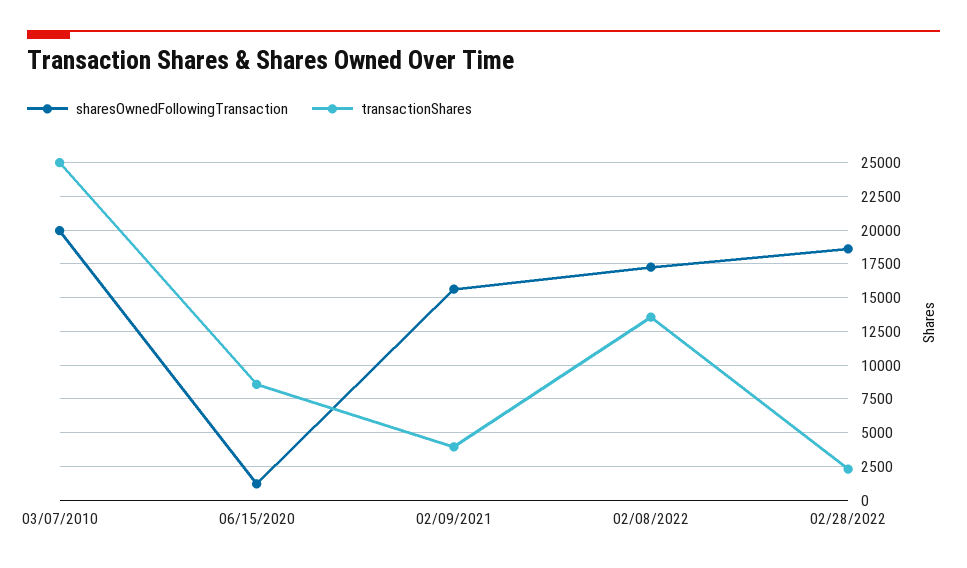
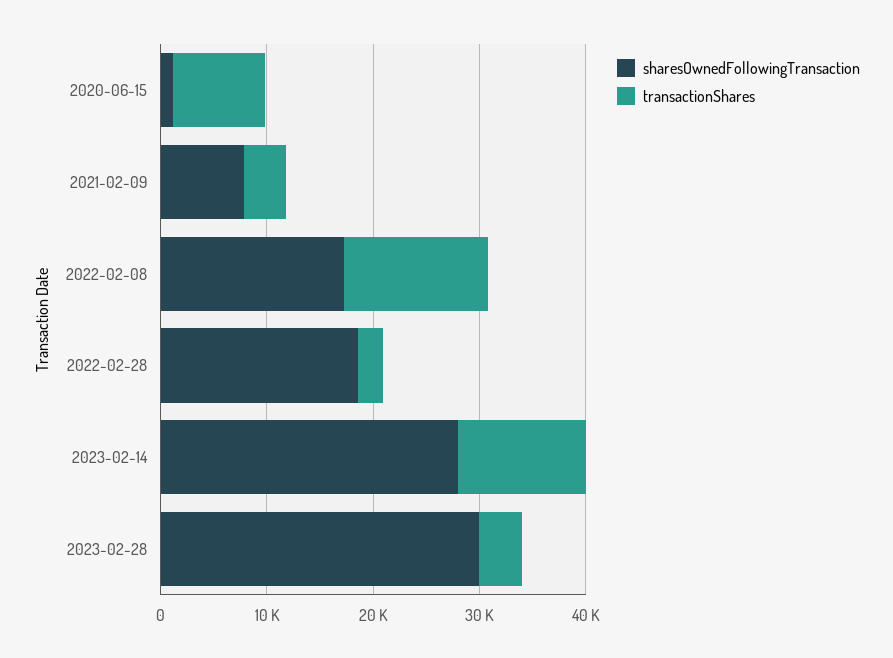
sharesOwnedFollowingTransaction, 03/07/2010: 20000 -> none
transactionShares, 03/07/2010: 25000 -> none
sharesOwnedFollowingTransaction, 02/09/2021: 15500 -> 8000
sharesOwnedFollowingTransaction, 2023-02-14: none -> 28000
transactionShares, 2023-02-14: none -> 12000
sharesOwnedFollowingTransaction, 2023-02-28: none -> 30000
transactionShares, 2023-02-28: none -> 4000

